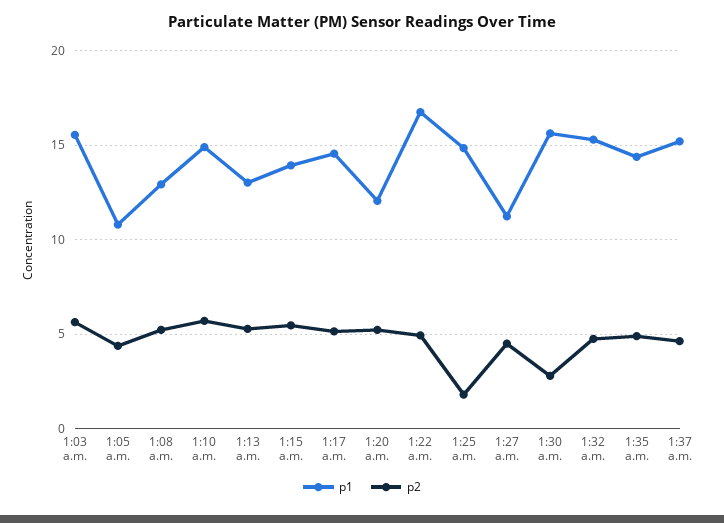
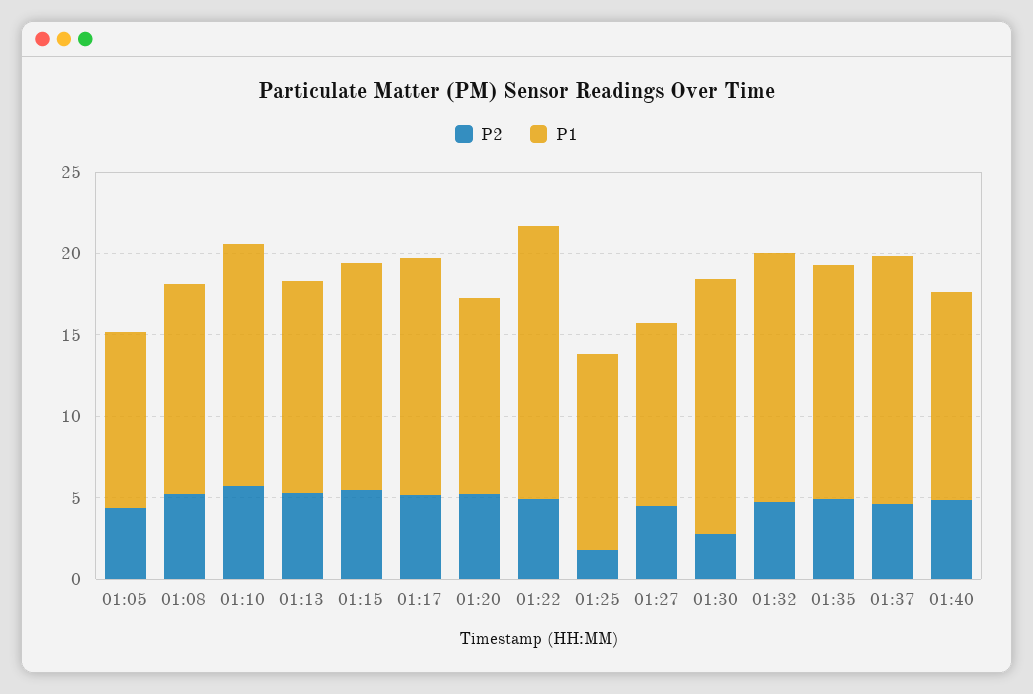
p1, 1:03 a.m.: 15.5 -> none
p2, 1:03 a.m.: 5.5 -> none
p1, 1:25 a.m.: 15 -> 12
p2, 01:40: none -> 5
p1, 01:40: none -> 13

